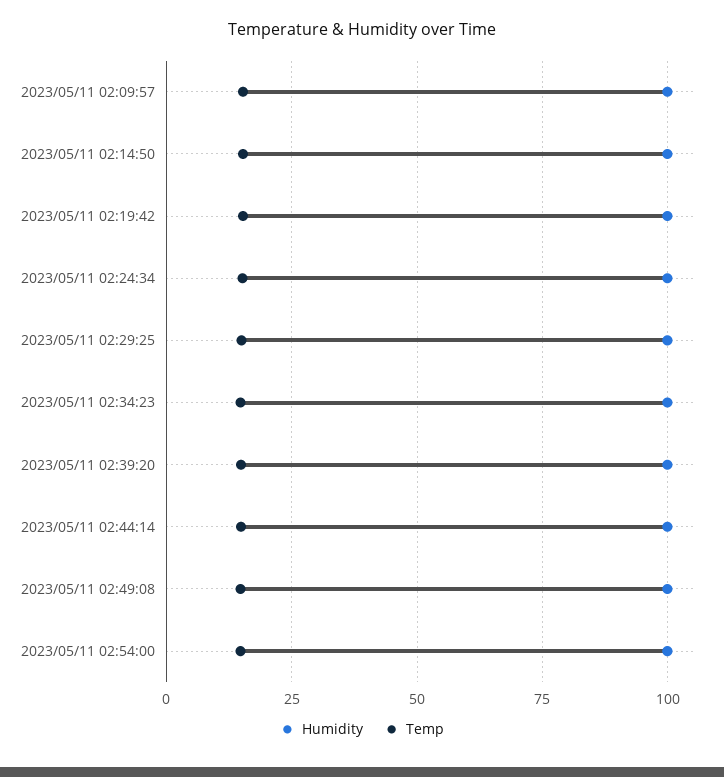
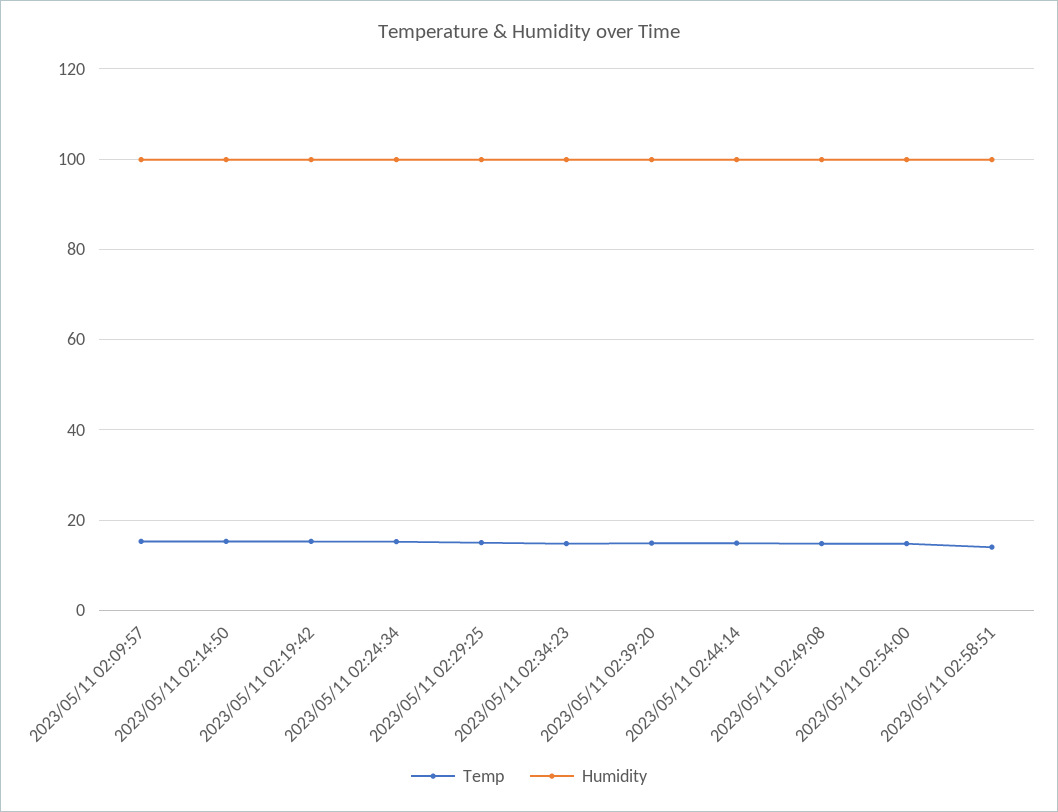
Temp, 2023/05/11 02:58:51: none -> 14
Humidity, 2023/05/11 02:58:51: none -> 100

